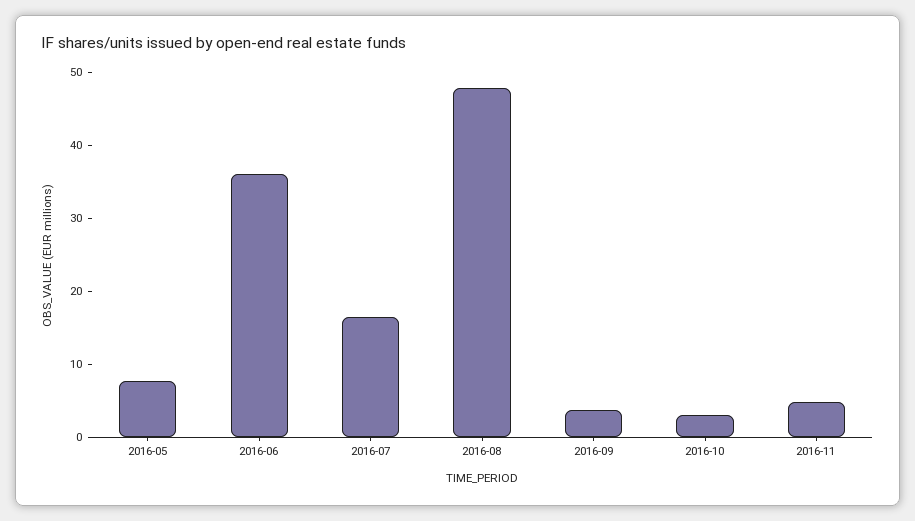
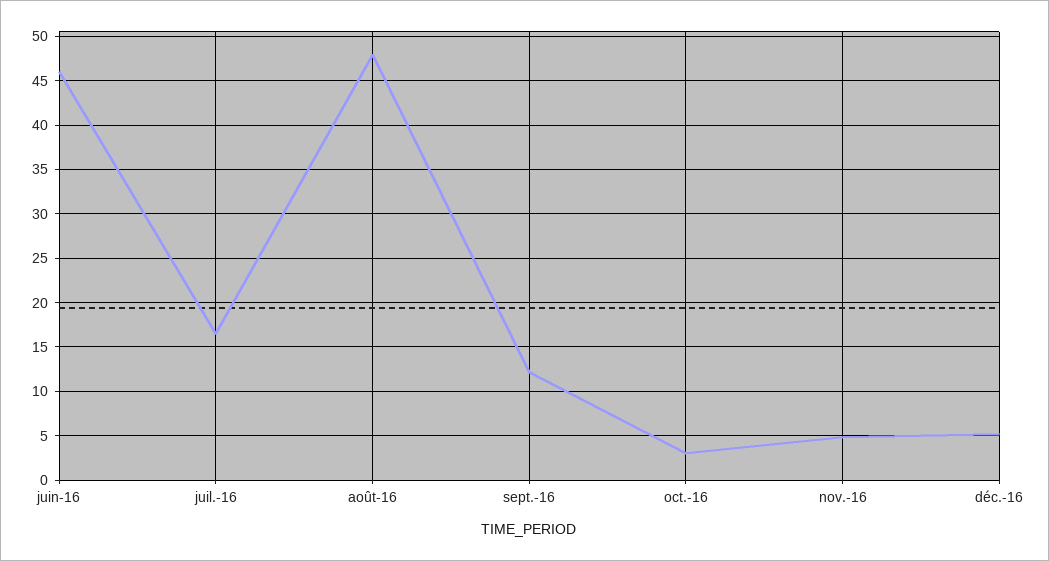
2016-05: 8 -> none
2016-06: 36 -> 46
2016-09: 4 -> 12
déc.-16: none -> 5

